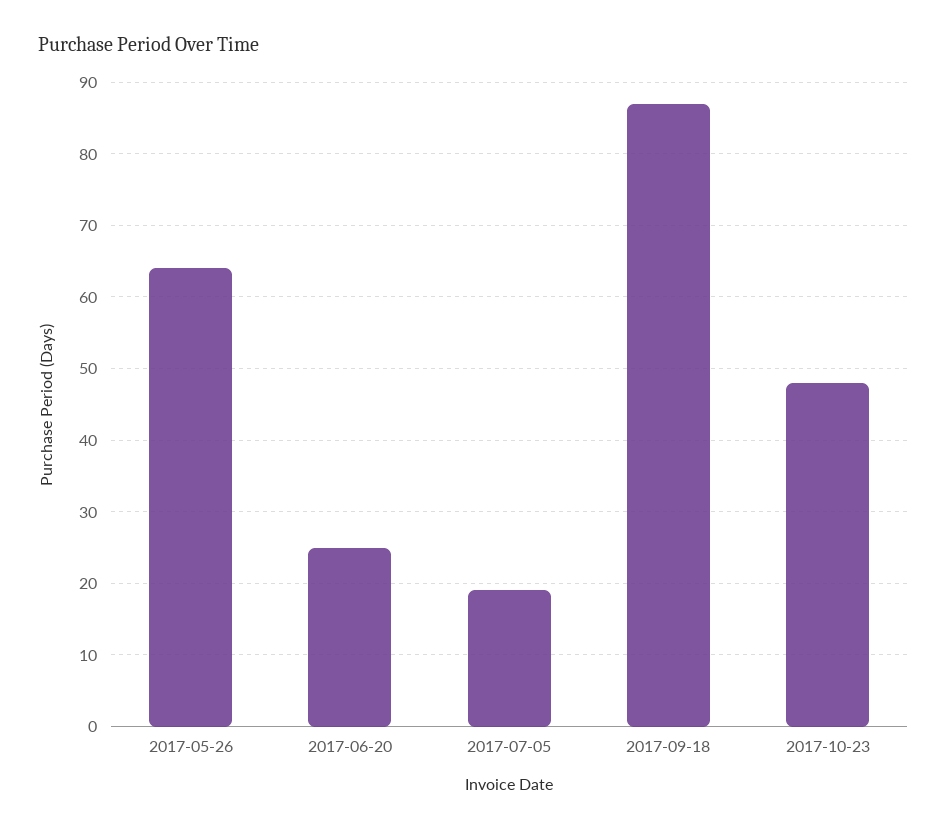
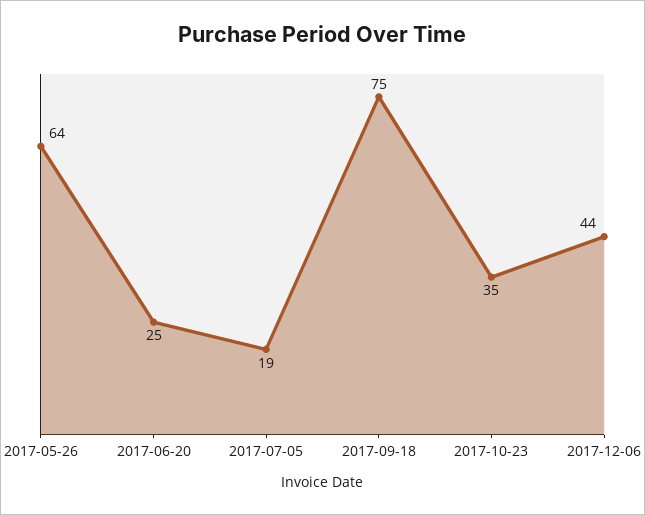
2017-09-18: 87 -> 75
2017-10-23: 48 -> 35
2017-12-06: none -> 44

